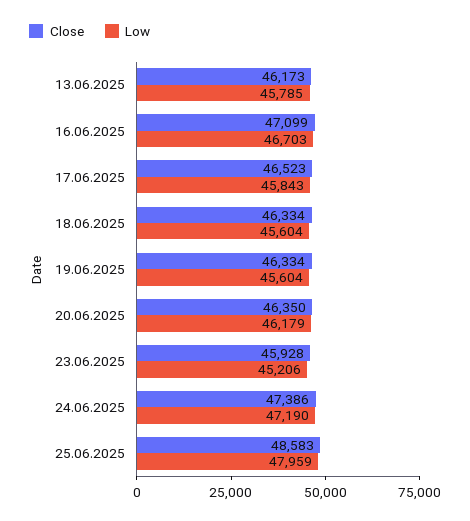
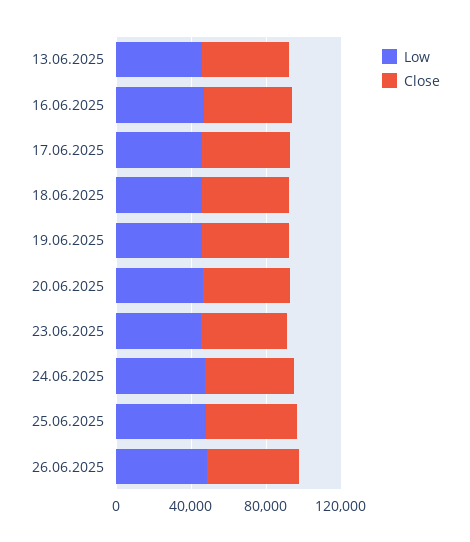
Low, 26.06.2025: none -> 50000
Close, 26.06.2025: none -> 50000

